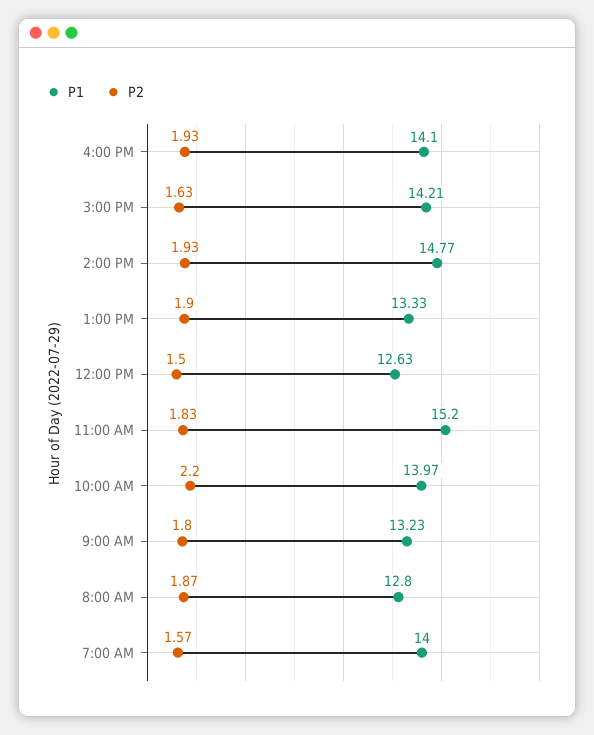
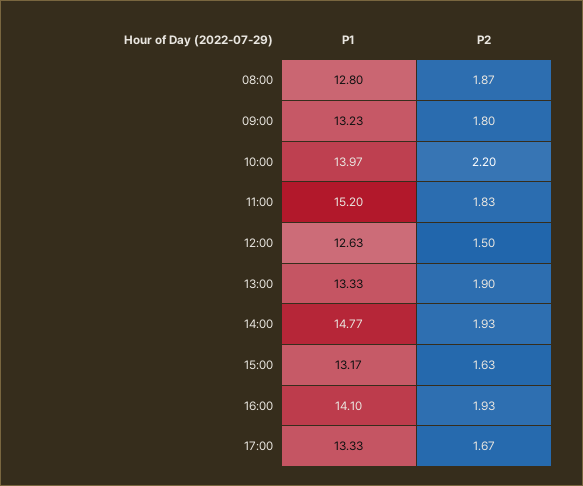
P1, 3:00 PM: 14.21 -> 13.17
P1, 7:00 AM: 14 -> none
P2, 7:00 AM: 1.57 -> none
P1, 17:00: none -> 13.33
P2, 17:00: none -> 1.67

